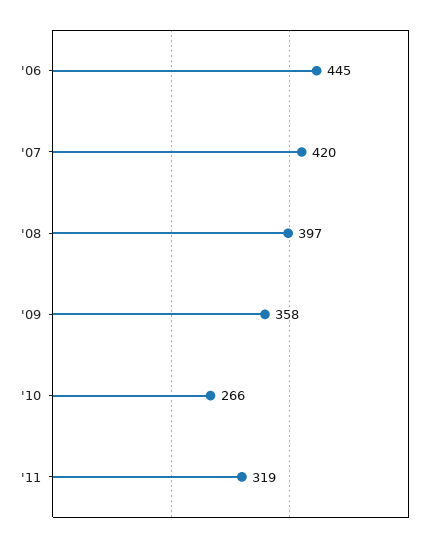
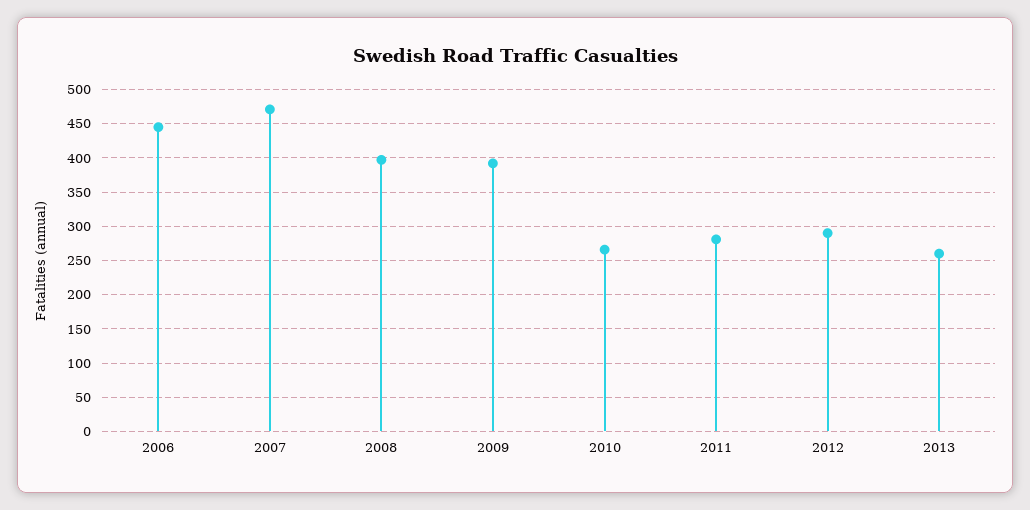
'07: 420 -> 470
'09: 358 -> 390
'11: 319 -> 280
2012: none -> 290
2013: none -> 260

